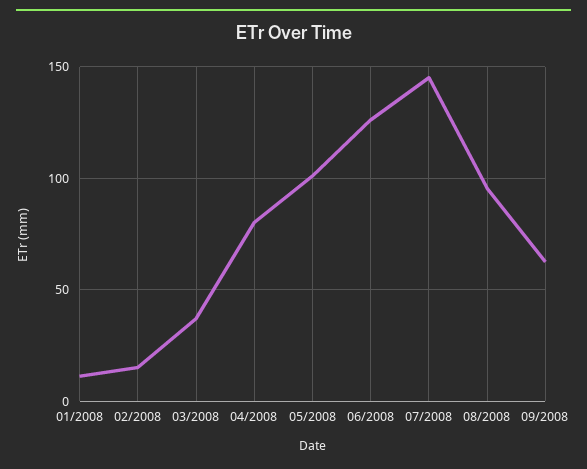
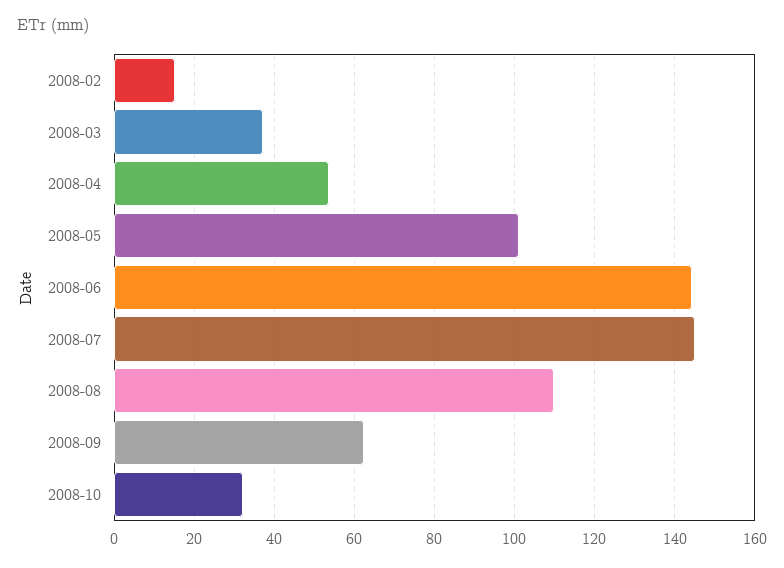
01/2008: 10 -> none
04/2008: 80 -> 54
06/2008: 125 -> 144
08/2008: 95 -> 110
2008-10: none -> 32

